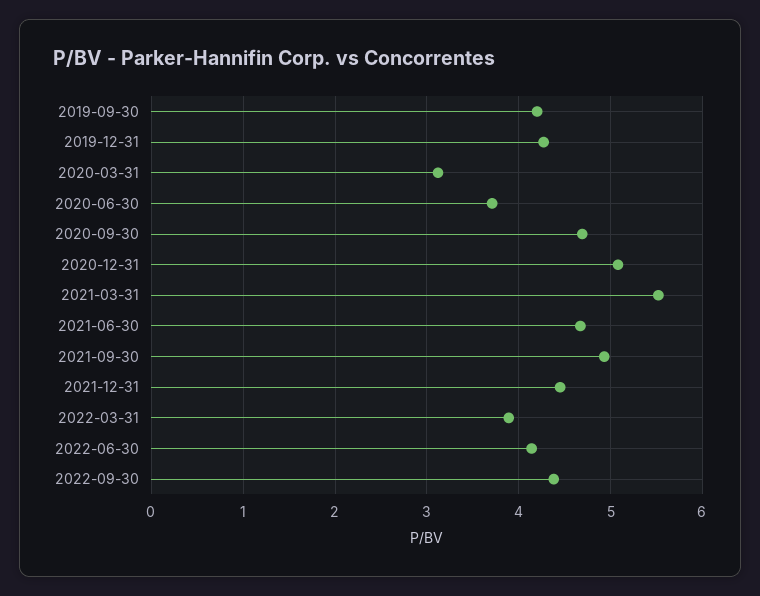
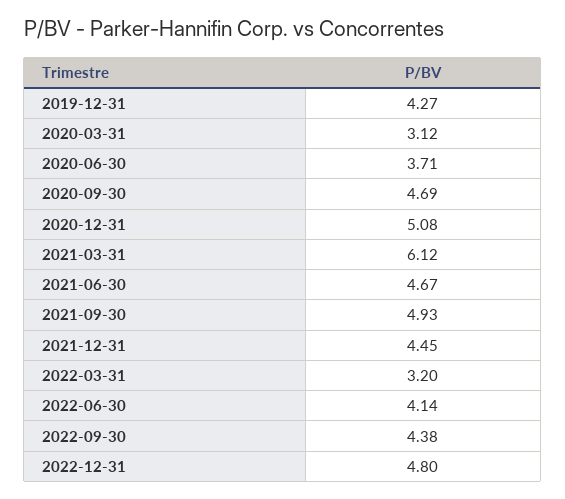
2019-09-30: 4.2 -> none
2021-03-31: 5.5 -> 6.12
2022-03-31: 3.9 -> 3.2
2022-12-31: none -> 4.8

